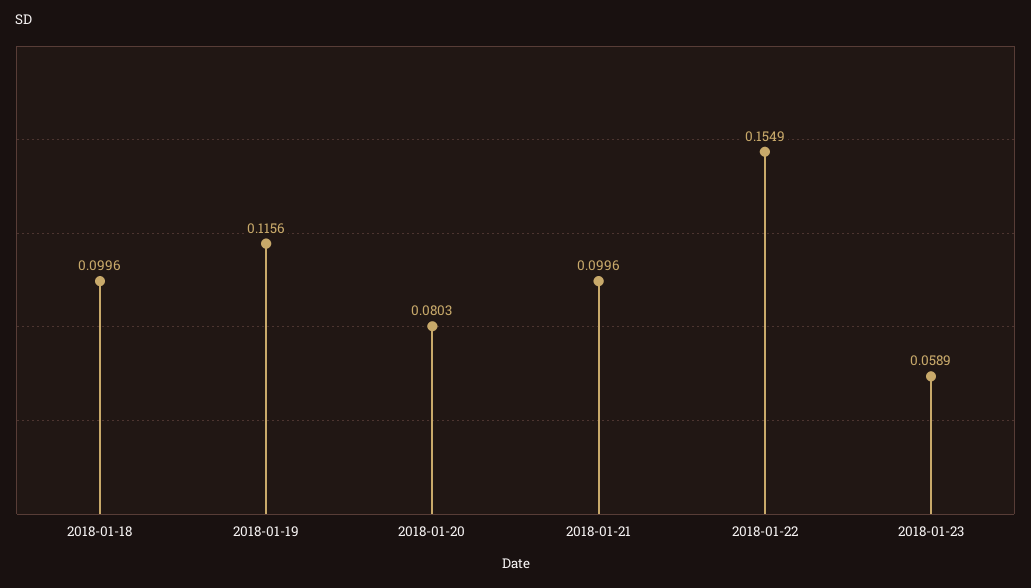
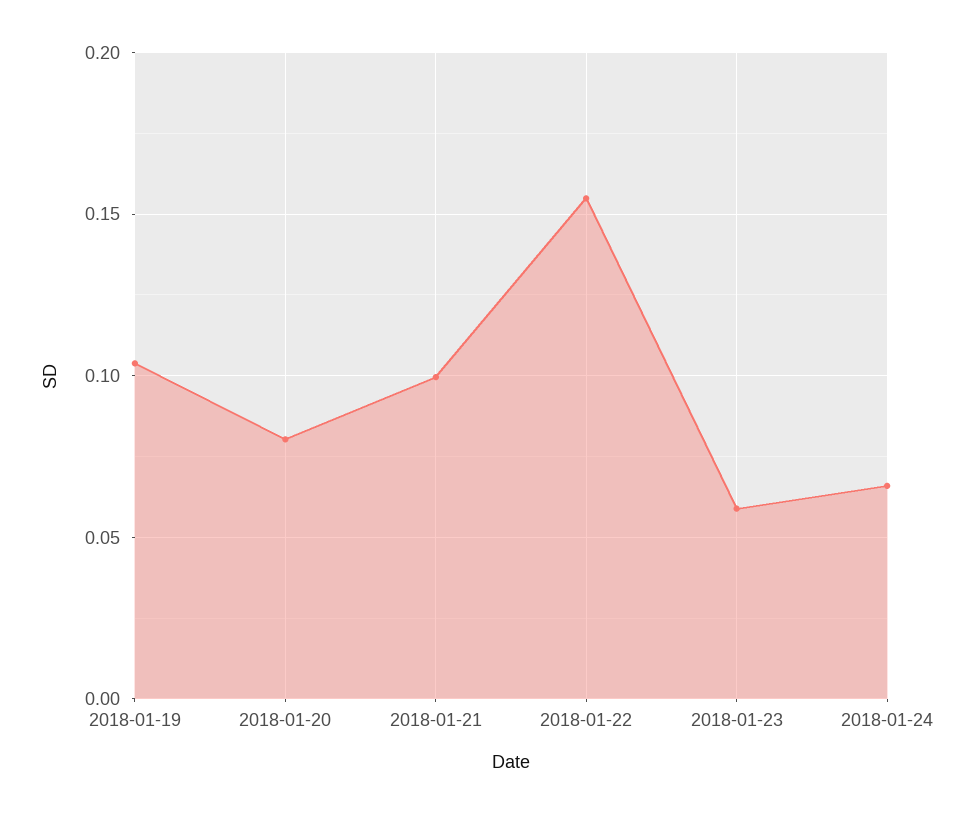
2018-01-18: 0.0996 -> none
2018-01-19: 0.1156 -> 0.105
2018-01-24: none -> 0.065

